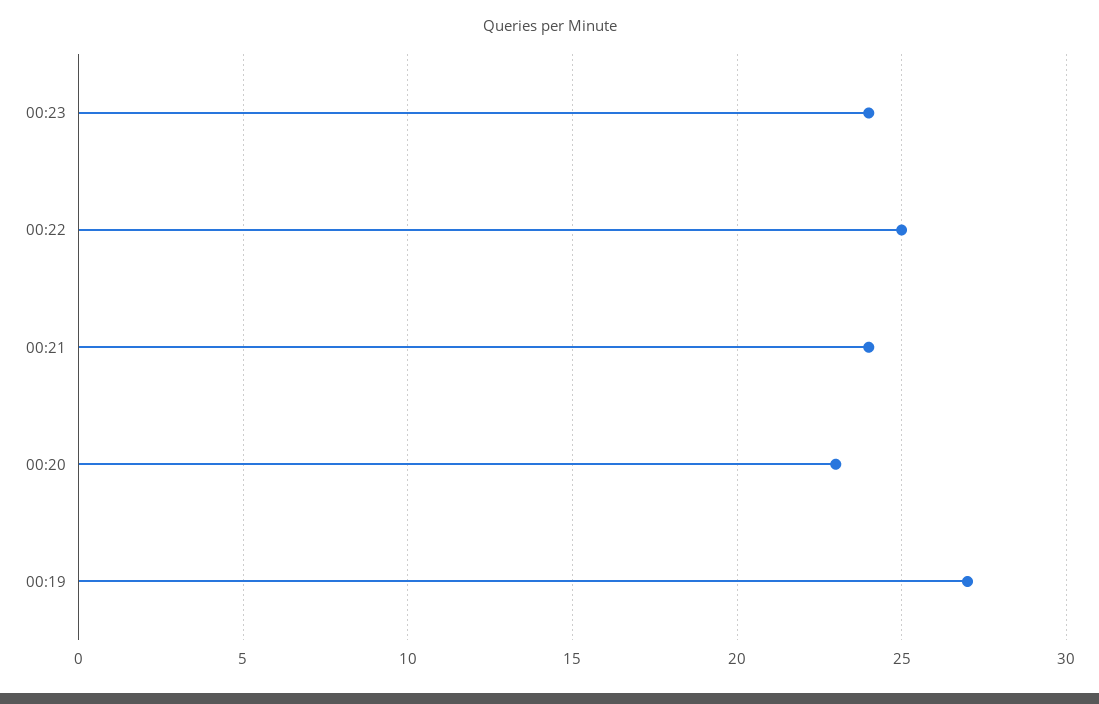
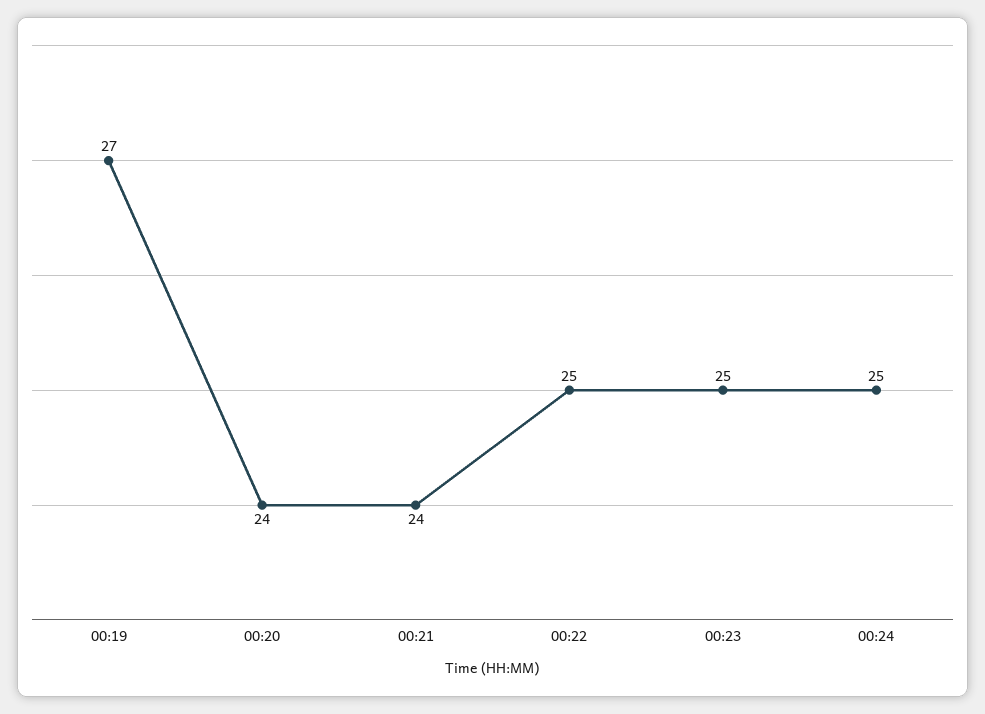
00:23: 24 -> 25
00:20: 23 -> 24
00:24: none -> 25

